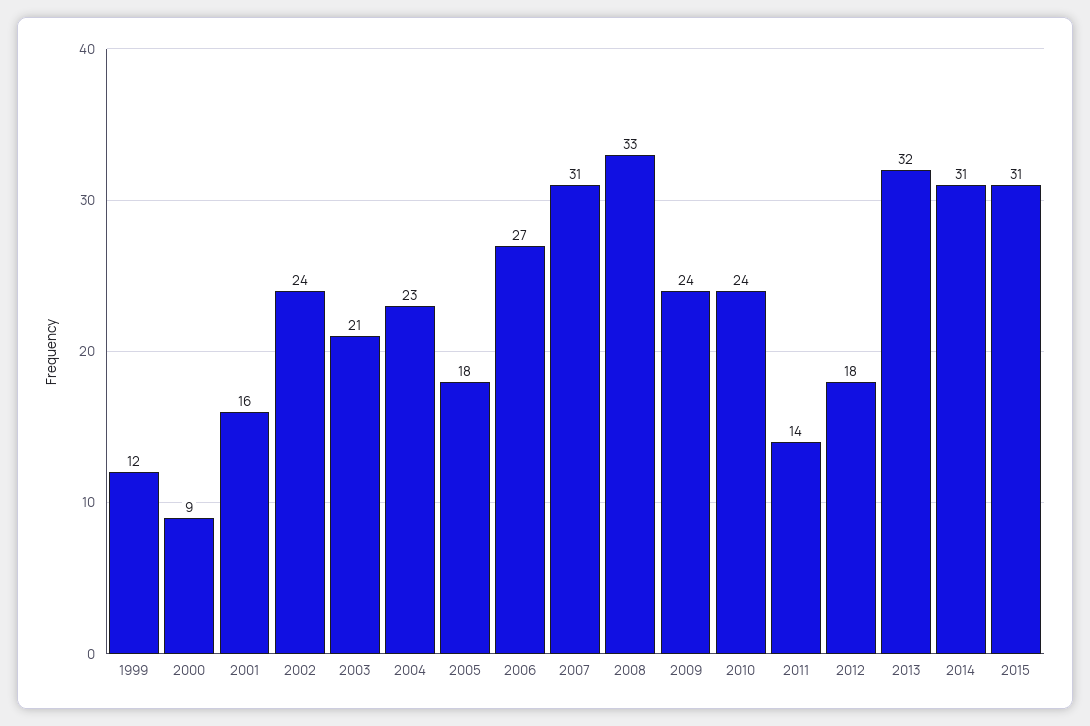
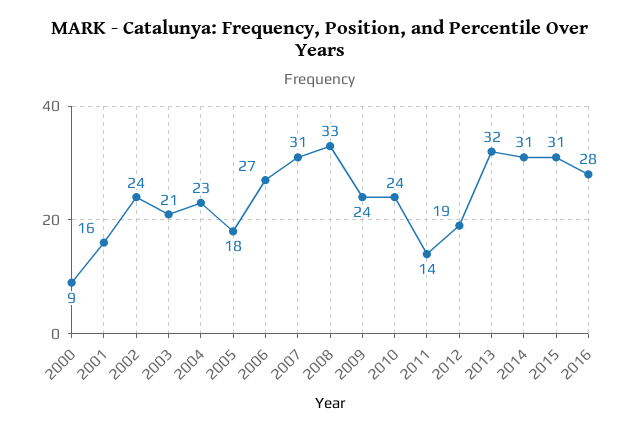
1999: 12 -> none
2012: 18 -> 19
2016: none -> 28

